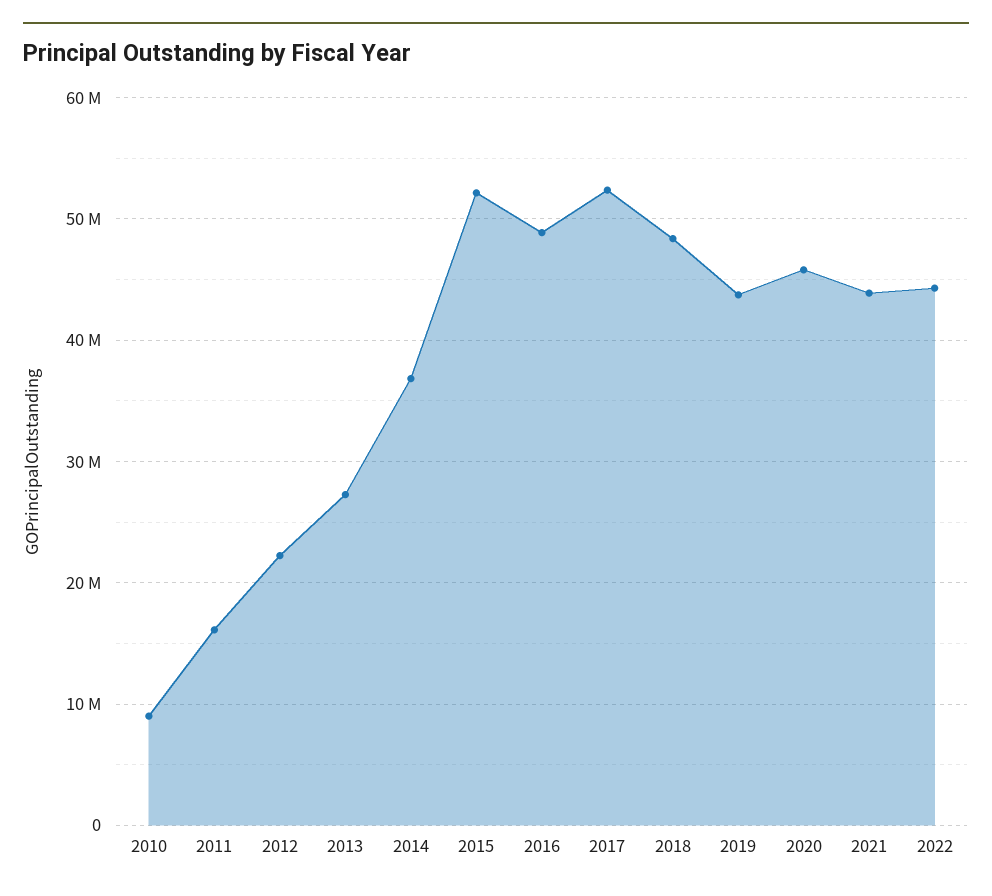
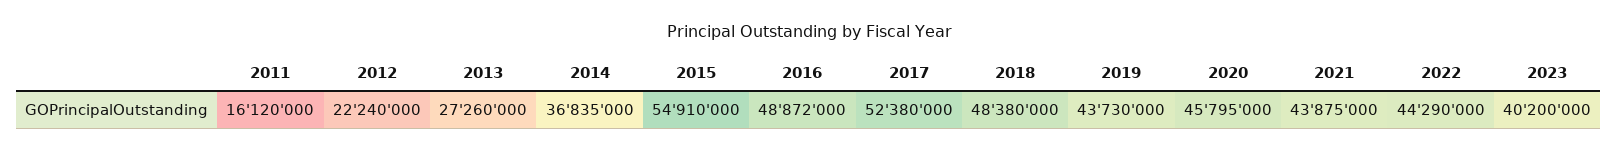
2010: 9000000 -> none
2015: 52000000 -> 54910000
2023: none -> 40200000

